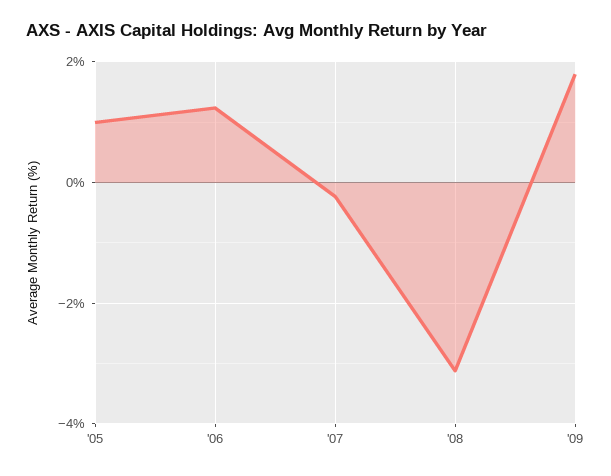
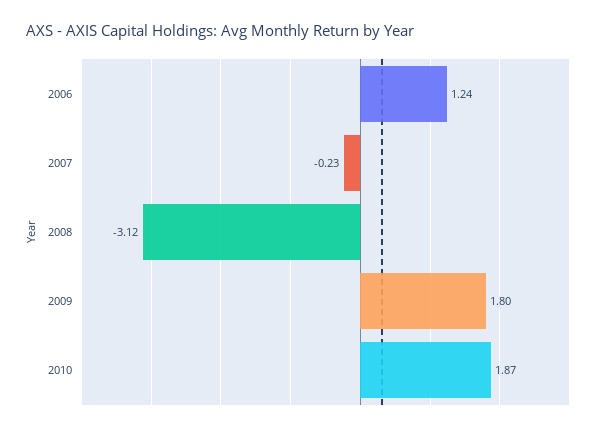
'05: 1 -> none
2010: none -> 1.87

